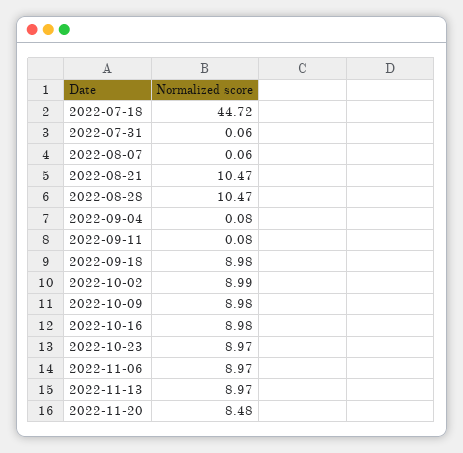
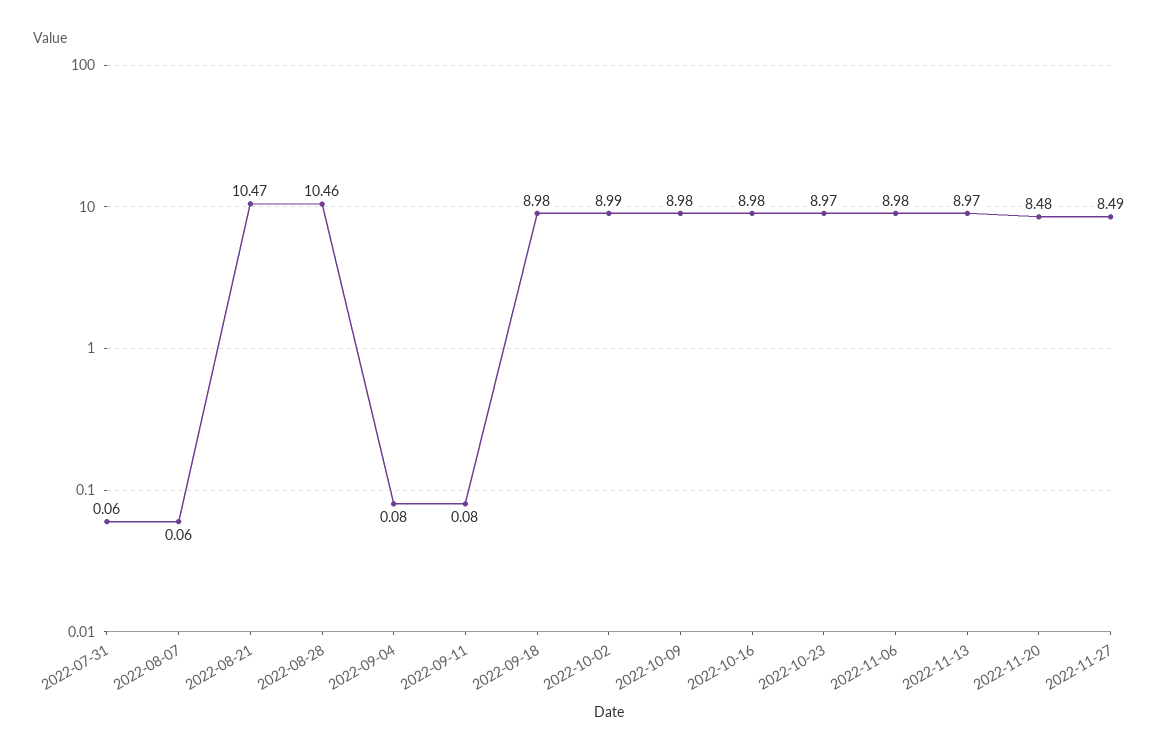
2022-07-18: 44.72 -> none
2022-08-28: 10.47 -> 10.46
2022-11-06: 8.97 -> 8.98
2022-11-27: none -> 8.49

